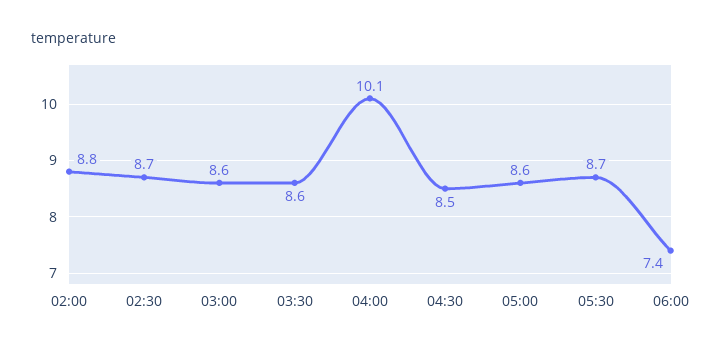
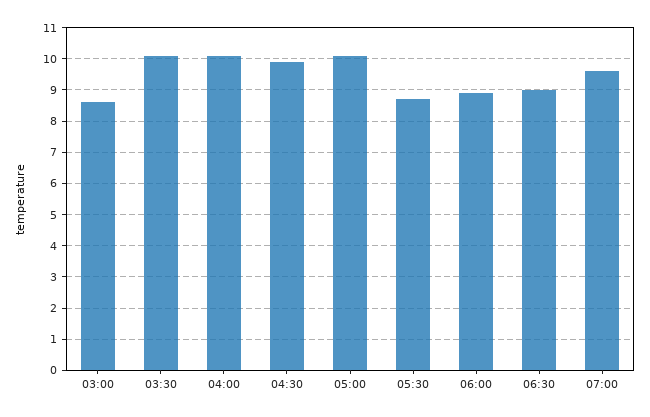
02:00: 8.8 -> none
02:30: 8.7 -> none
03:30: 8.6 -> 10
04:30: 8.5 -> 10
05:00: 8.6 -> 10
06:00: 7.4 -> 9
06:30: none -> 9
07:00: none -> 9.5

